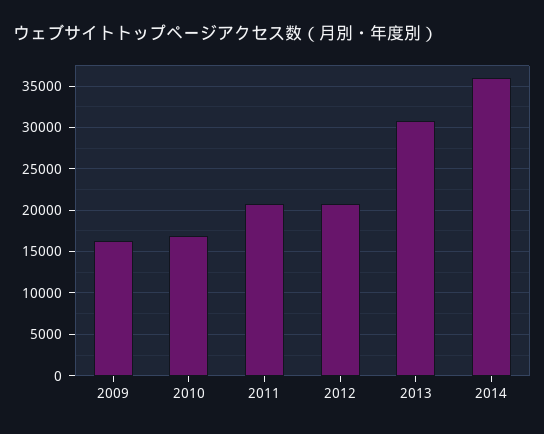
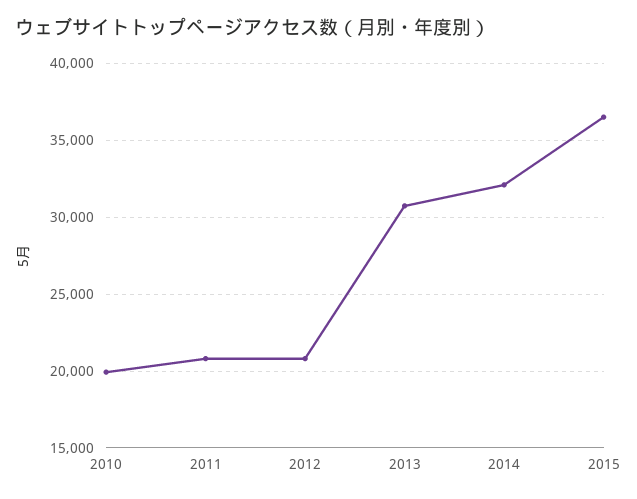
2009: 16000 -> none
2010: 17000 -> 20000
2014: 36000 -> 32000
2015: none -> 36500

